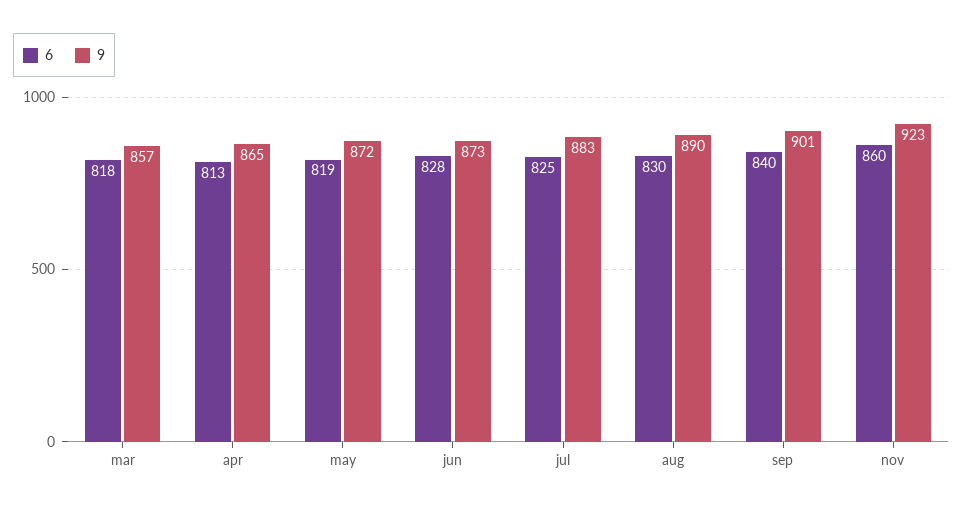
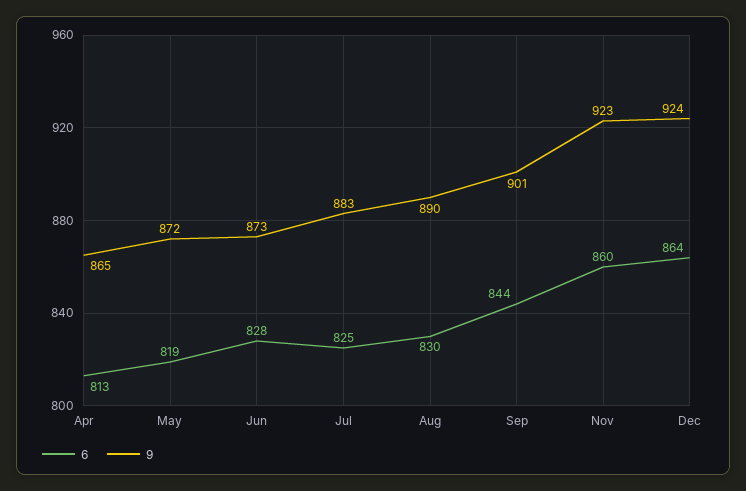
6, mar: 818 -> none
9, mar: 857 -> none
6, sep: 840 -> 844
6, Dec: none -> 864
9, Dec: none -> 924

